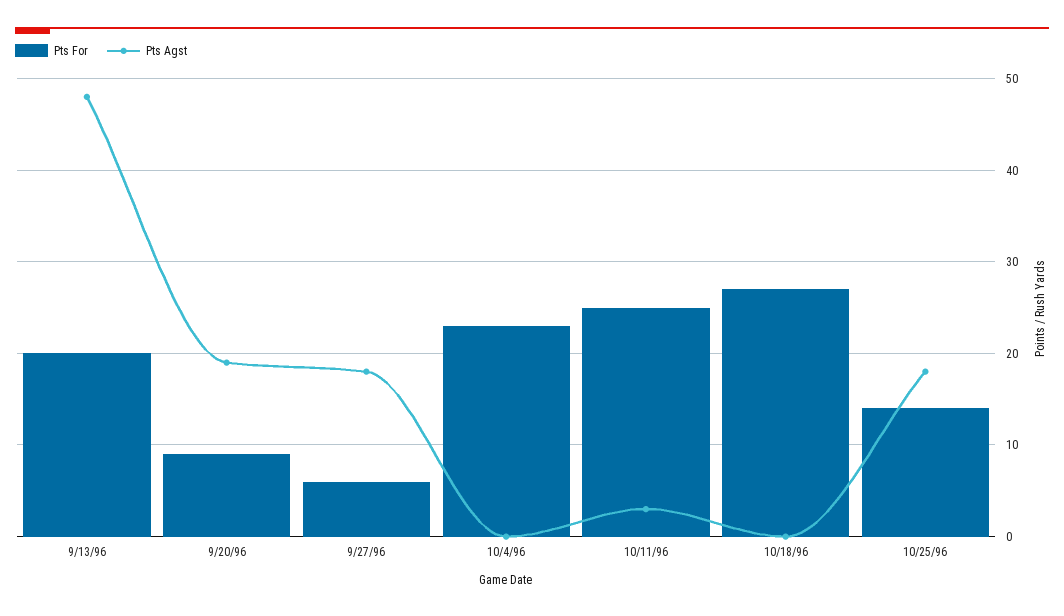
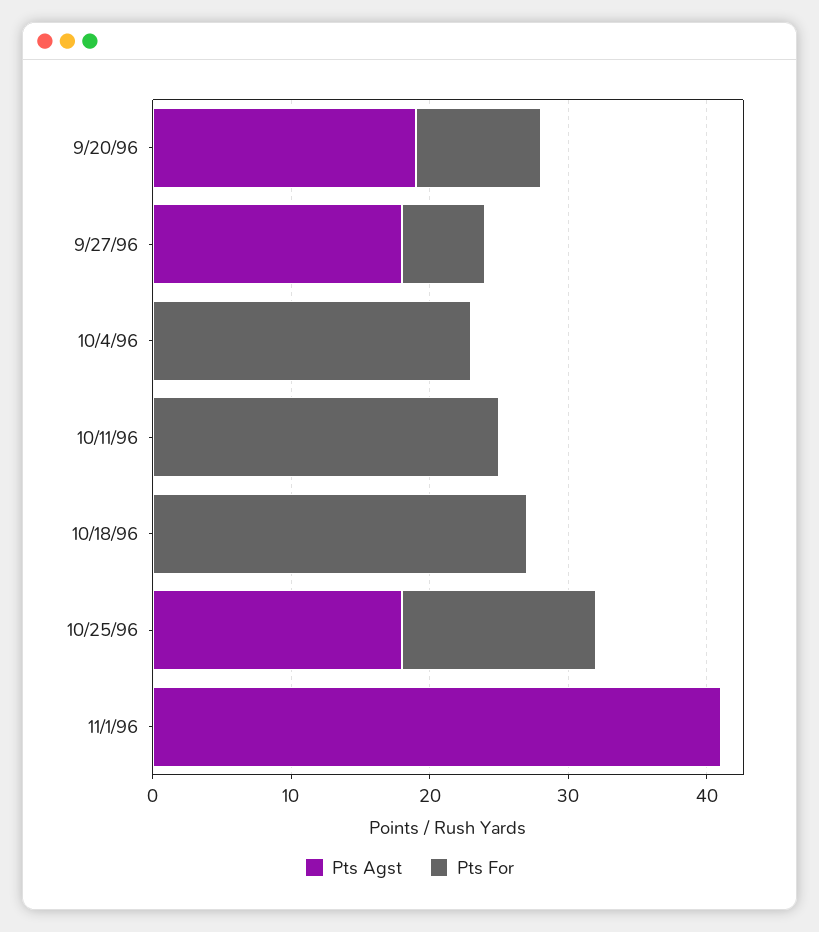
Pts For, 9/13/96: 20 -> none
Pts Agst, 9/13/96: 48 -> none
Pts Agst, 10/11/96: 3 -> 0
Pts Agst, 11/1/96: none -> 41
Pts For, 11/1/96: none -> 0

